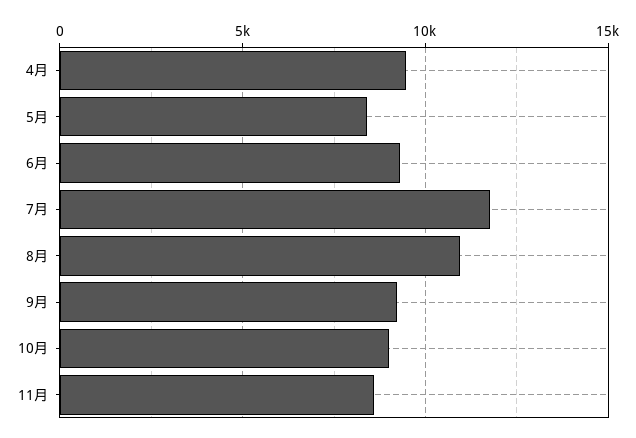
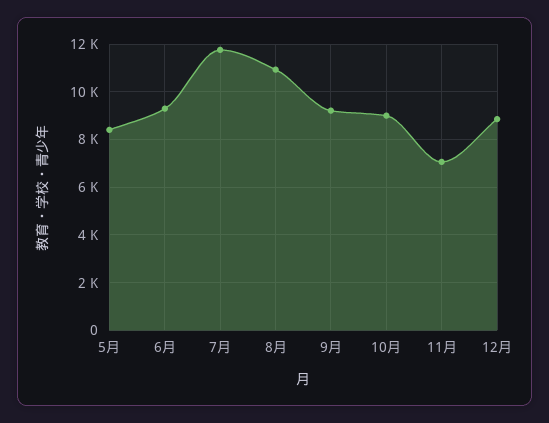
4月: 9500 -> none
11月: 8500 -> 7000
12月: none -> 9000

